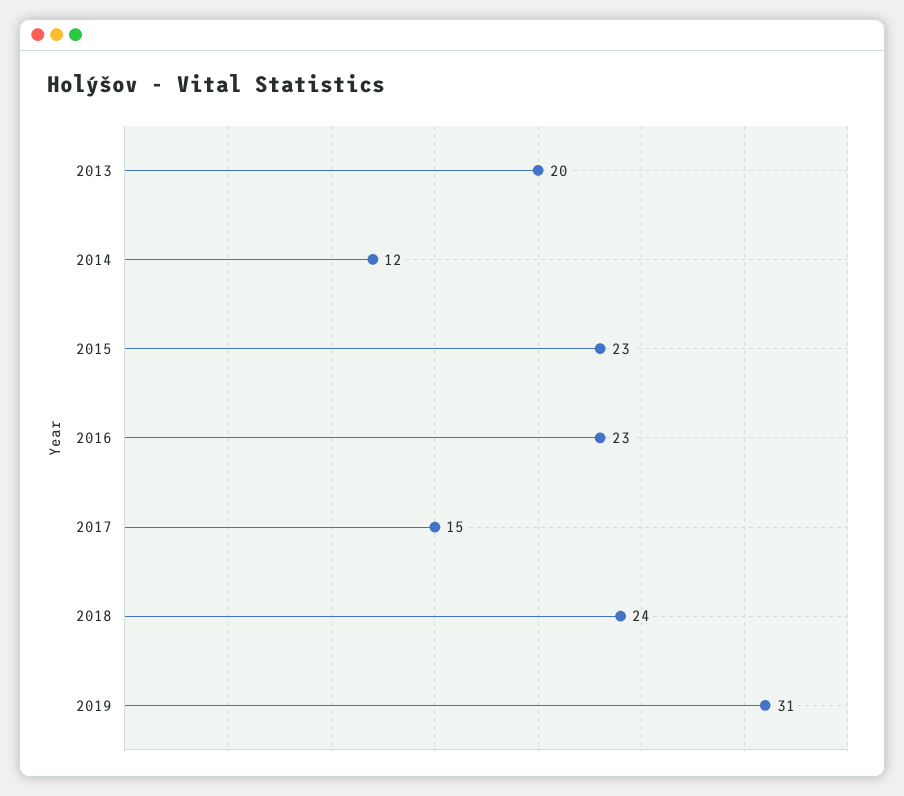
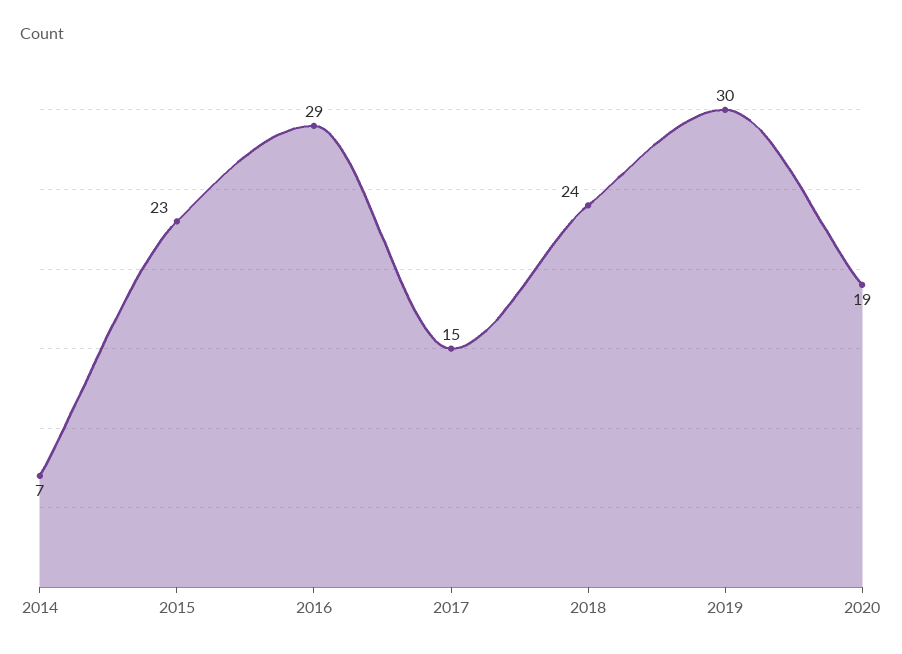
2013: 20 -> none
2014: 12 -> 7
2016: 23 -> 29
2019: 31 -> 30
2020: none -> 19

